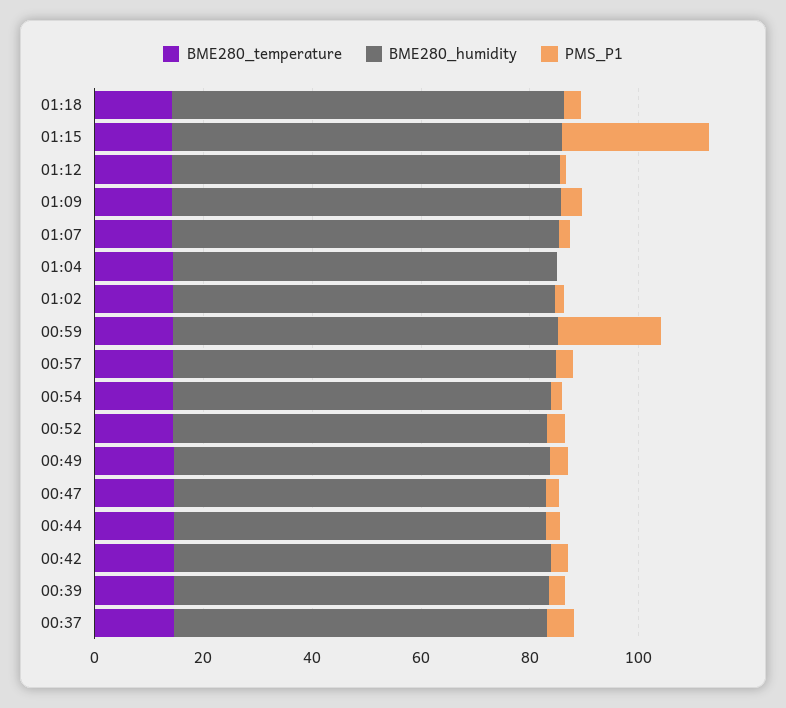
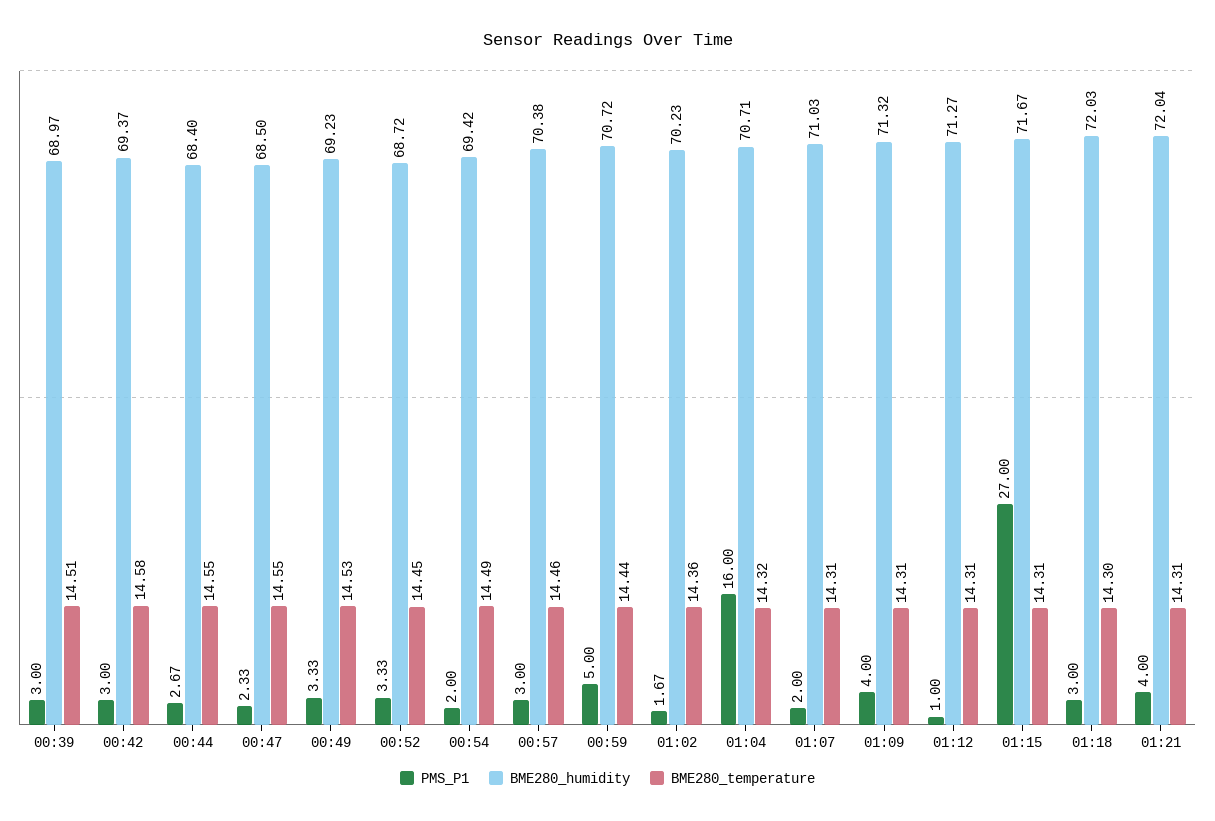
PMS_P1, 01:04: 0 -> 16
PMS_P1, 00:59: 20 -> 5
BME280_temperature, 00:37: 15 -> none
BME280_humidity, 00:37: 70 -> none
PMS_P1, 00:37: 5 -> none
PMS_P1, 01:21: none -> 4
BME280_humidity, 01:21: none -> 72.04
BME280_temperature, 01:21: none -> 14.31

